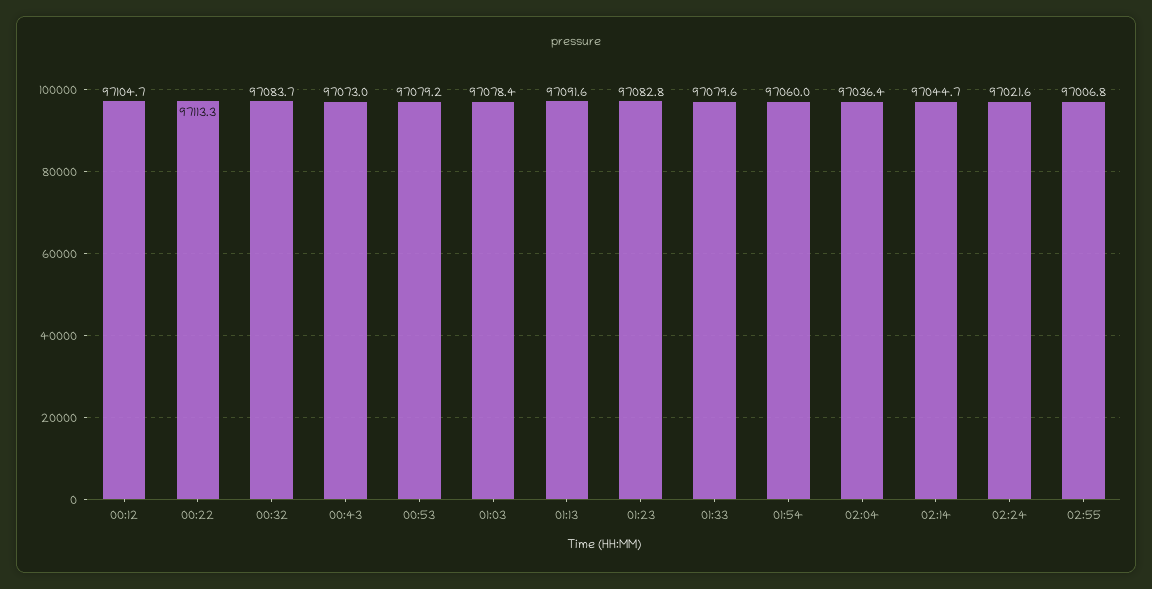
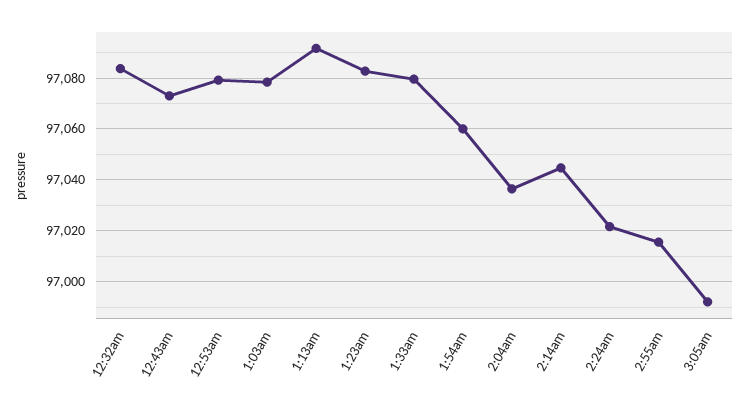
00:12: 97104.7 -> none
00:22: 97113.3 -> none
02:55: 97006.8 -> 97015
3:05am: none -> 96992.5

